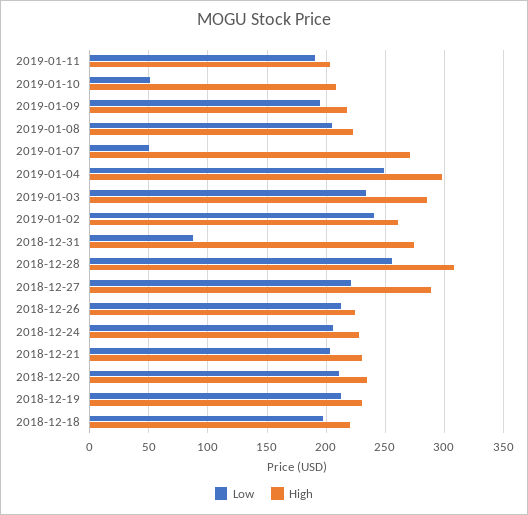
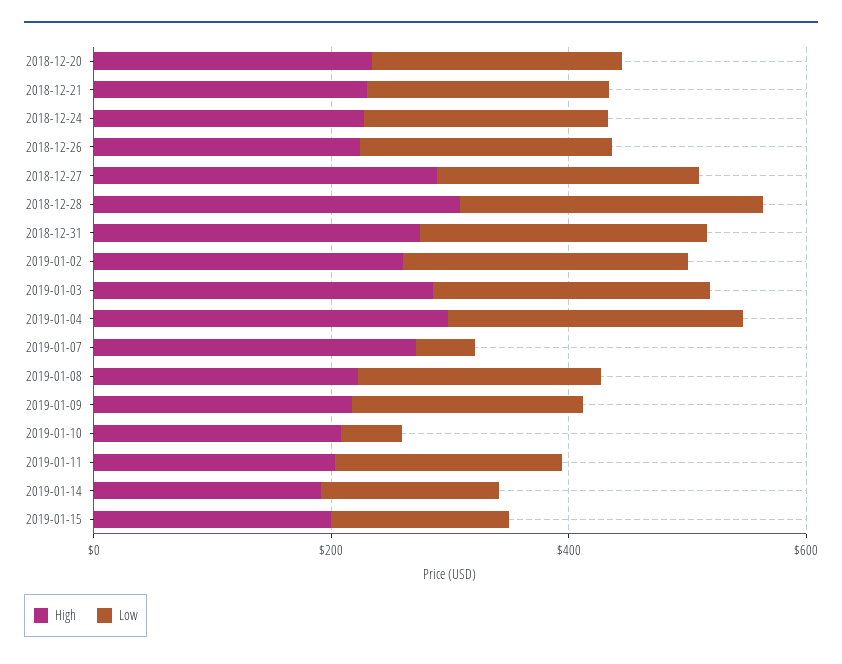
Low, 2018-12-31: 90 -> 250
Low, 2018-12-19: 210 -> none
High, 2018-12-19: 230 -> none
Low, 2018-12-18: 200 -> none
High, 2018-12-18: 220 -> none
High, 2019-01-14: none -> 200
Low, 2019-01-14: none -> 150
High, 2019-01-15: none -> 200
Low, 2019-01-15: none -> 150

